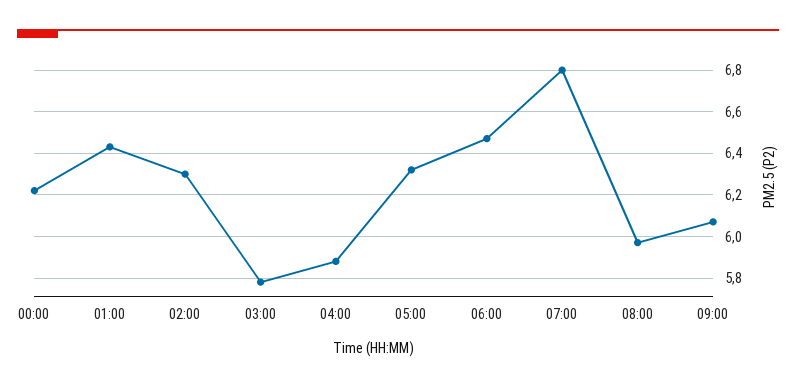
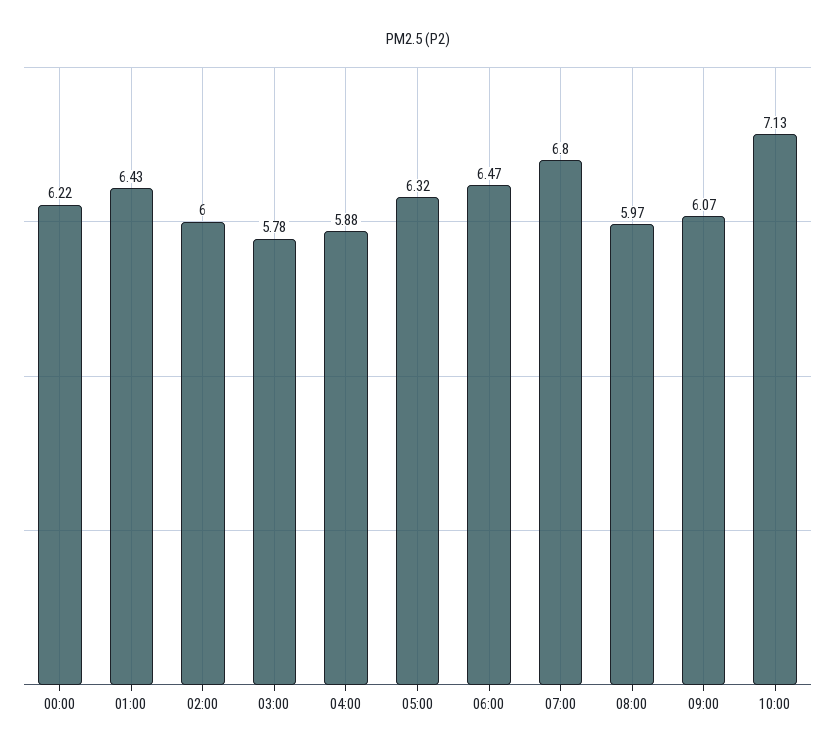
02:00: 6.3 -> 6
10:00: none -> 7.13

